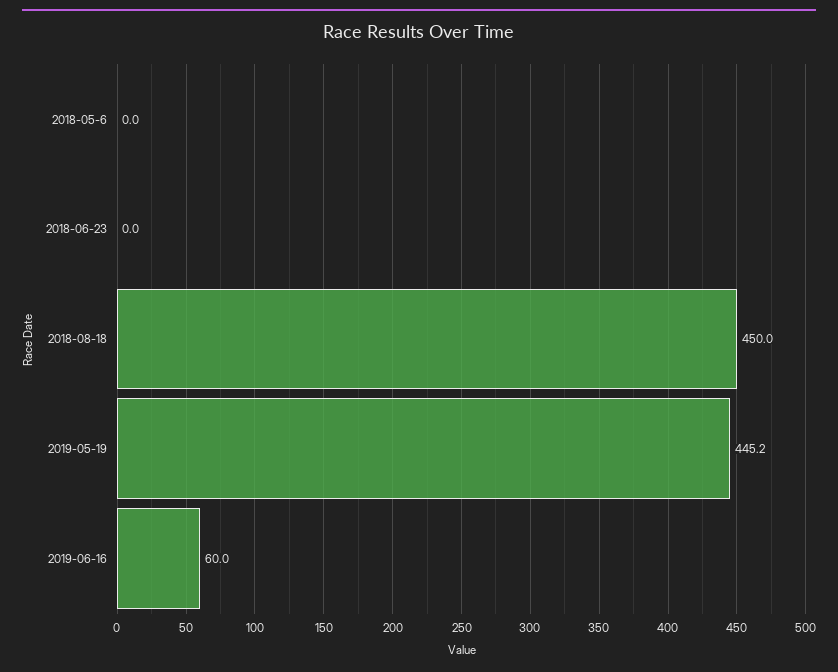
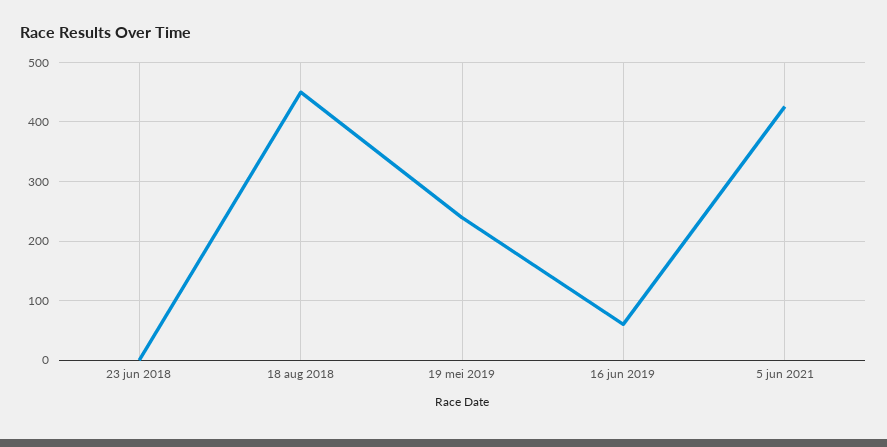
2018-05-6: 0 -> none
2019-05-19: 445.2 -> 240
5 jun 2021: none -> 420

